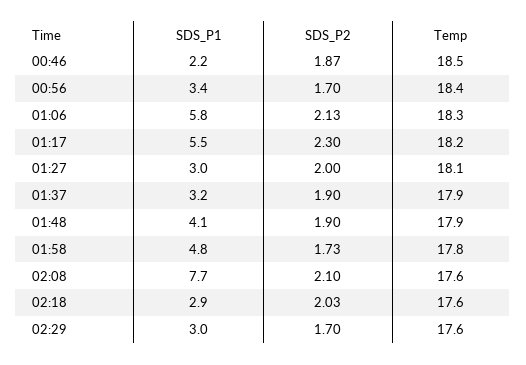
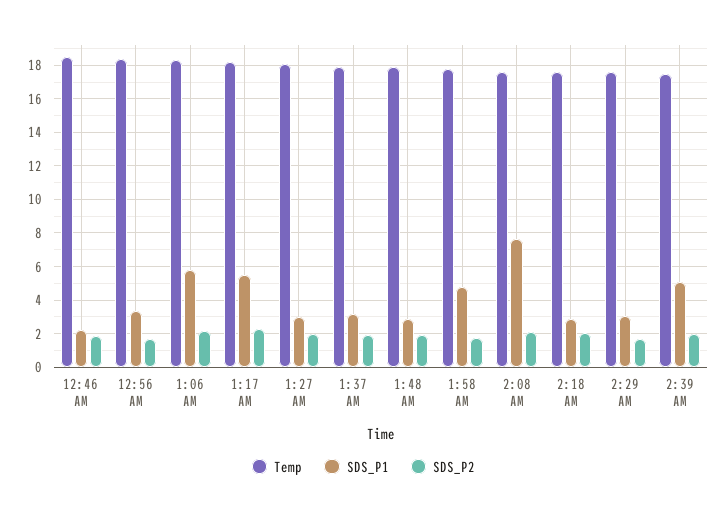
SDS_P1, 01:48: 4.1 -> 3
Temp, 2:39 AM: none -> 17.5
SDS_P1, 2:39 AM: none -> 5
SDS_P2, 2:39 AM: none -> 2

